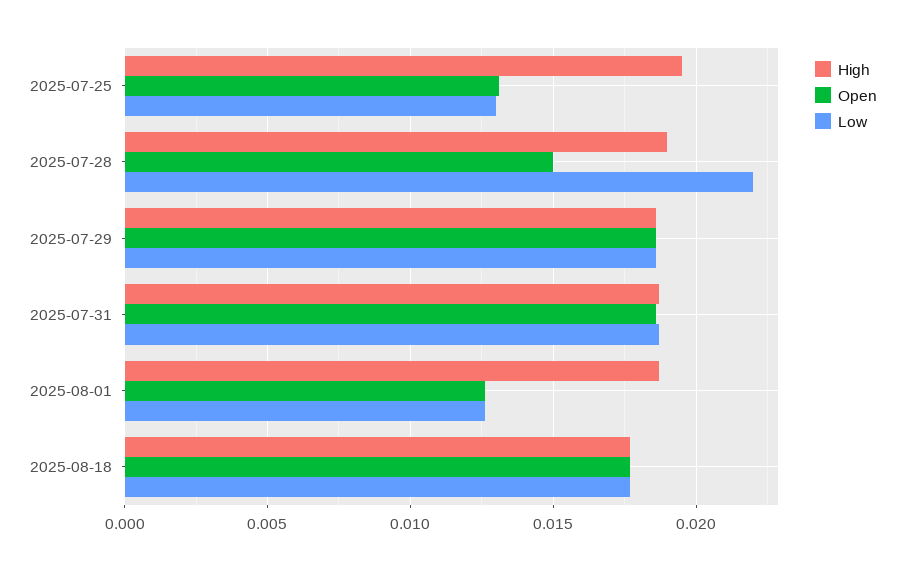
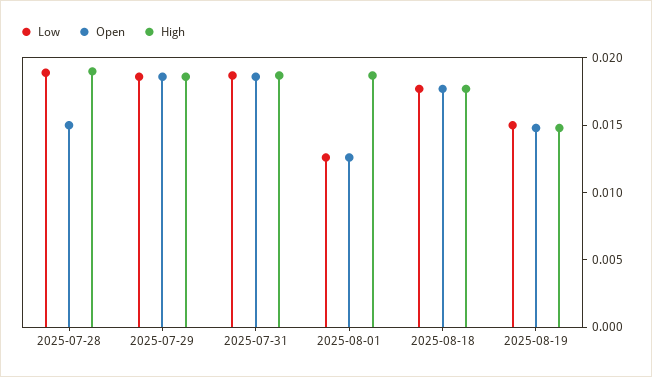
High, 2025-07-25: 0.0195 -> none
Open, 2025-07-25: 0.013 -> none
Low, 2025-07-25: 0.013 -> none
Low, 2025-07-28: 0.022 -> 0.019
Low, 2025-08-19: none -> 0.015
Open, 2025-08-19: none -> 0.015
High, 2025-08-19: none -> 0.015

